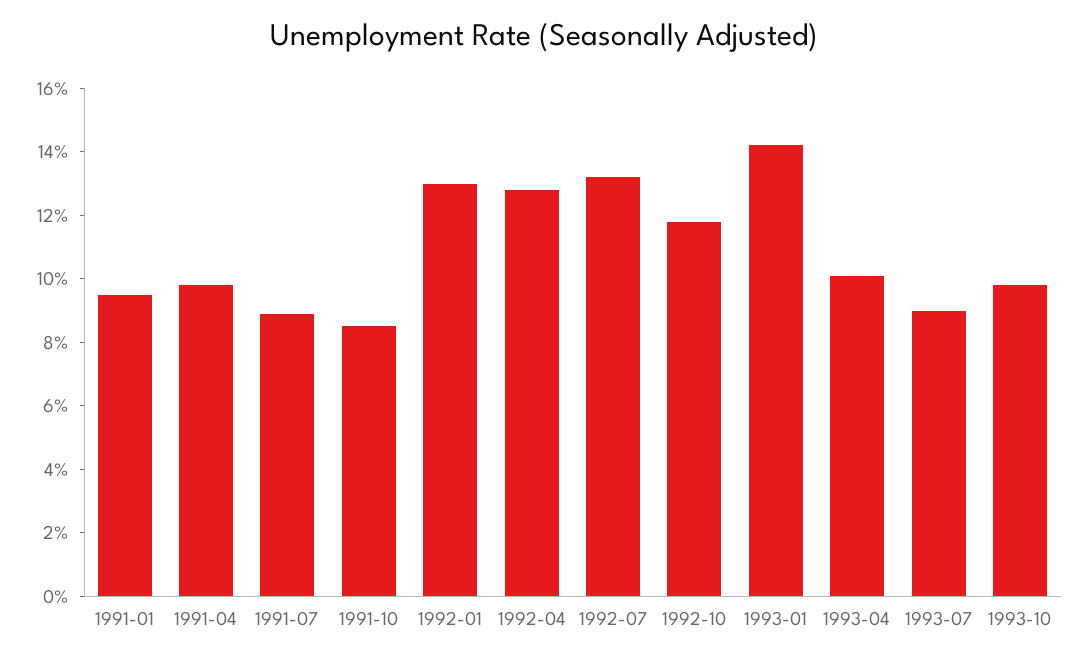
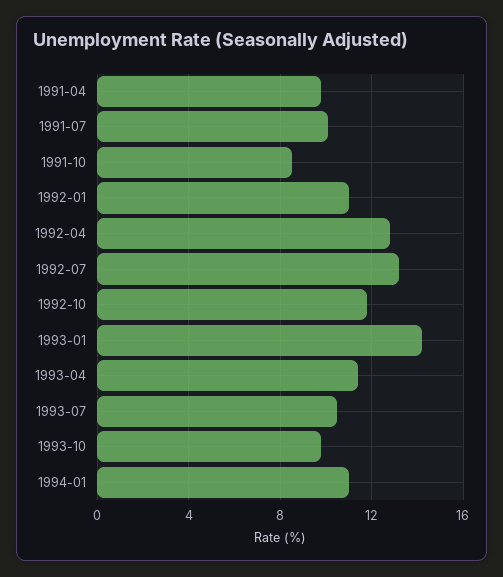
1991-01: 9.5 -> none
1991-07: 9 -> 10
1992-01: 13 -> 11
1993-04: 10 -> 11.5
1993-07: 9 -> 10.5
1994-01: none -> 11

